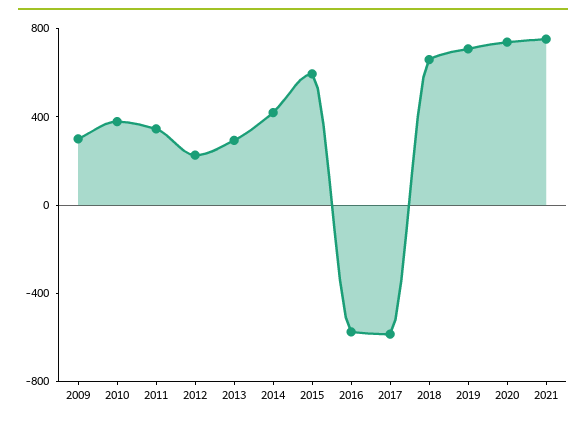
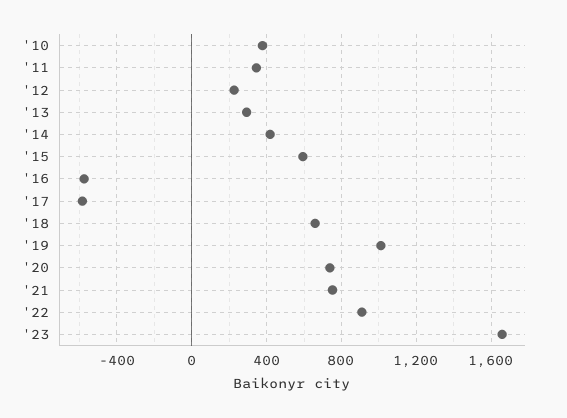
2009: 300 -> none
2019: 700 -> 1000
'22: none -> 900
'23: none -> 1650

